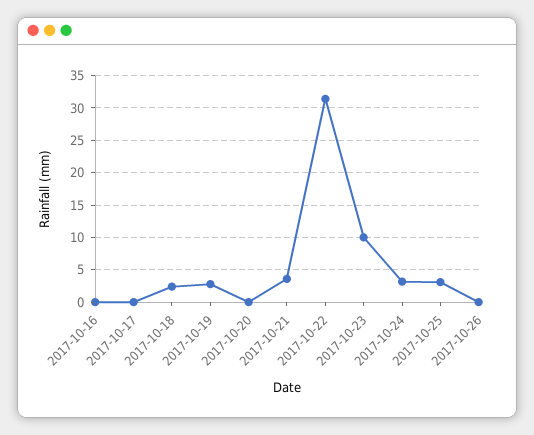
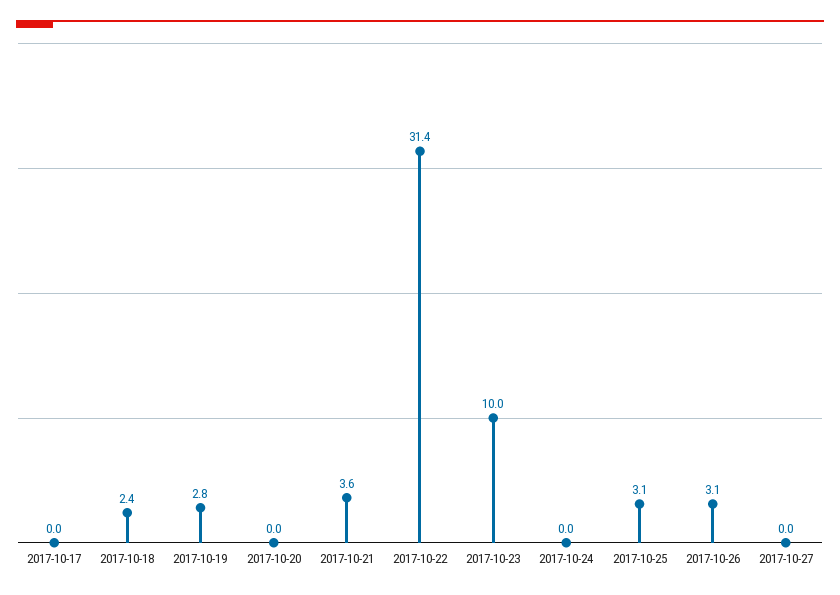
2017-10-16: 0 -> none
2017-10-24: 3 -> 0
2017-10-26: 0 -> 3.1
2017-10-27: none -> 0

